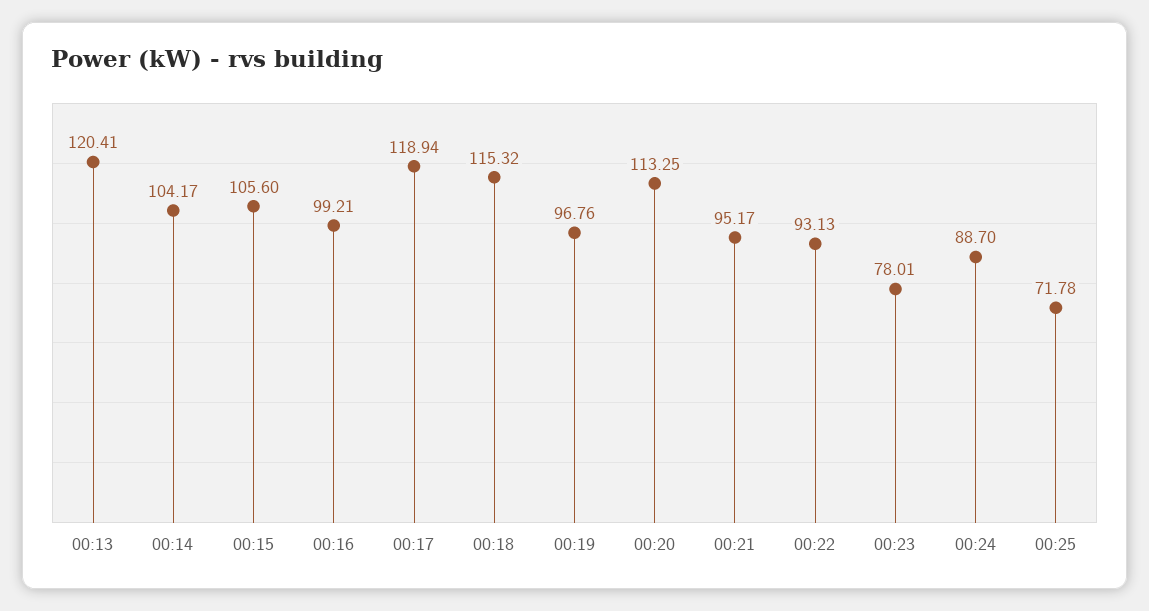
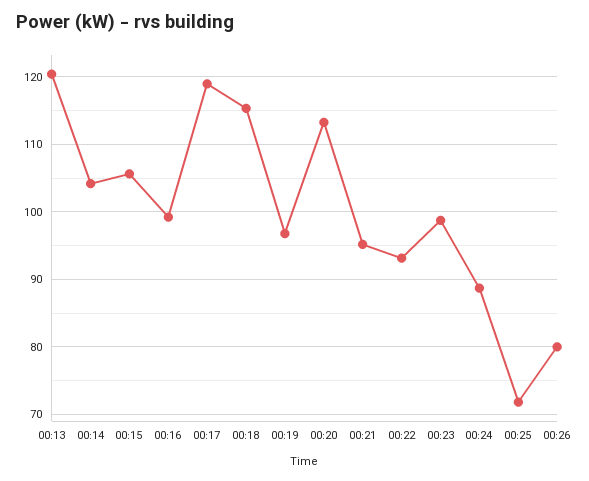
00:23: 78.01 -> 99
00:26: none -> 80

